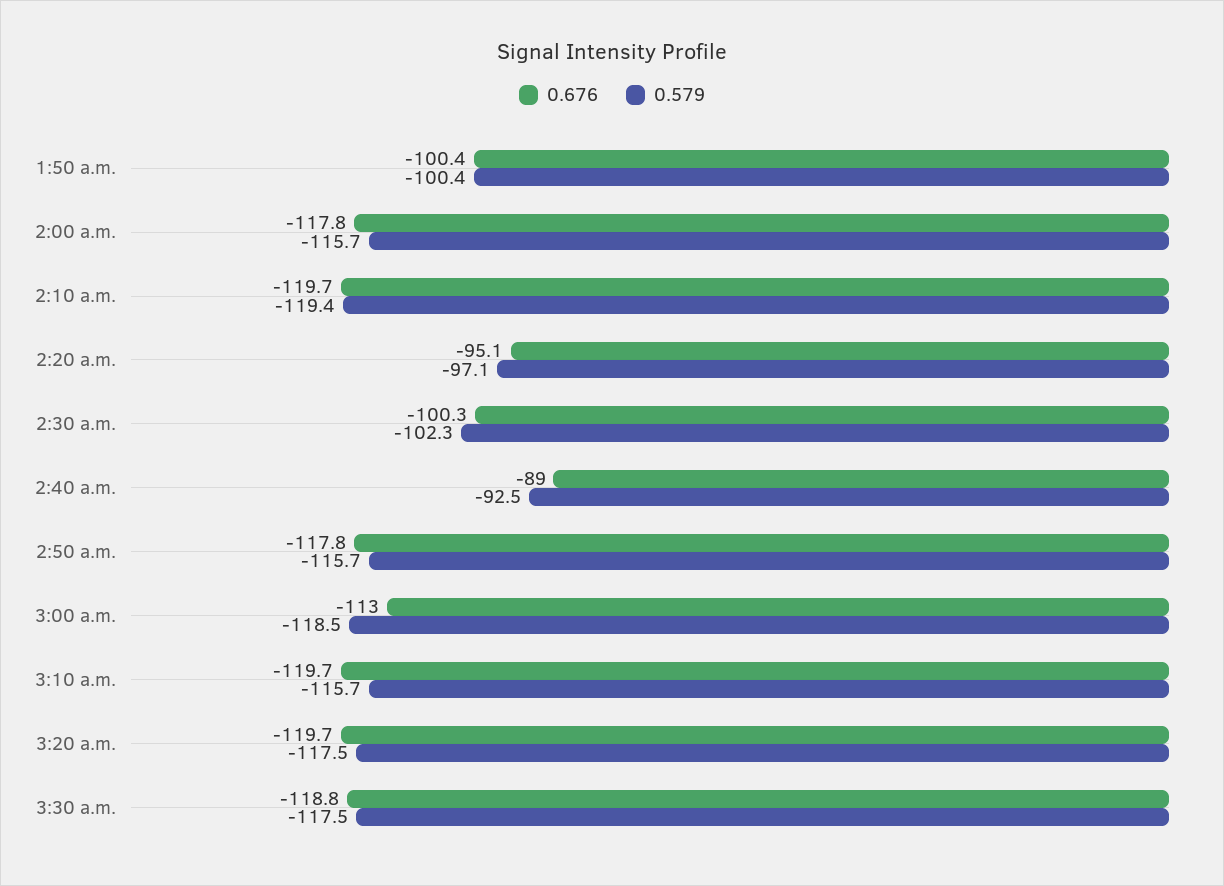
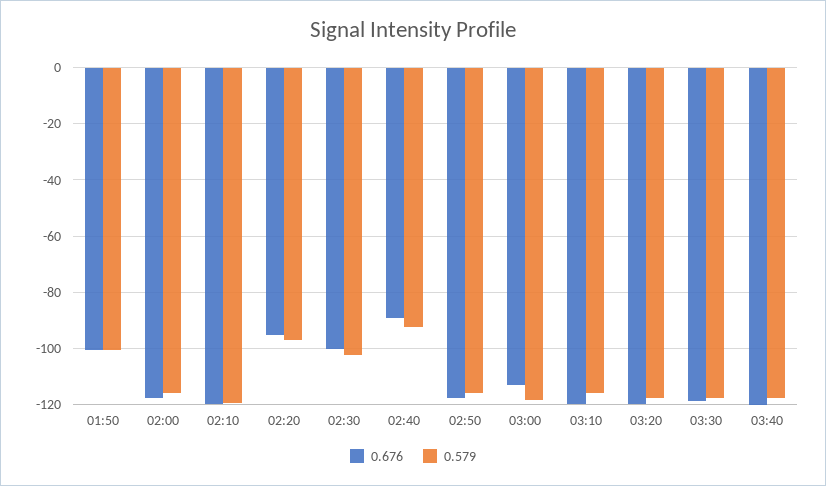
0.676, 03:40: none -> -120
0.579, 03:40: none -> -117.5

